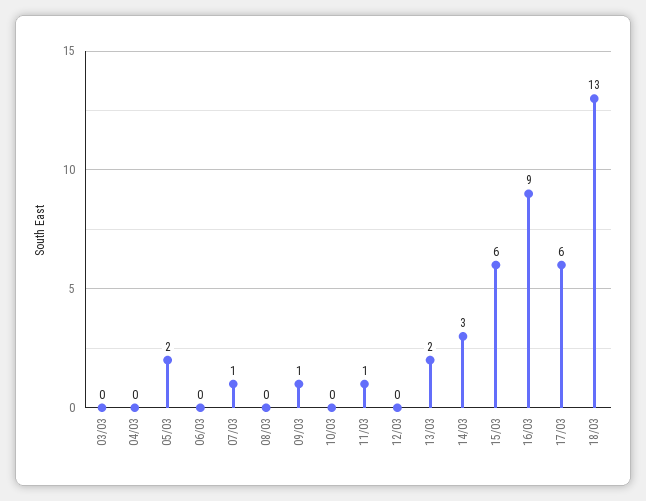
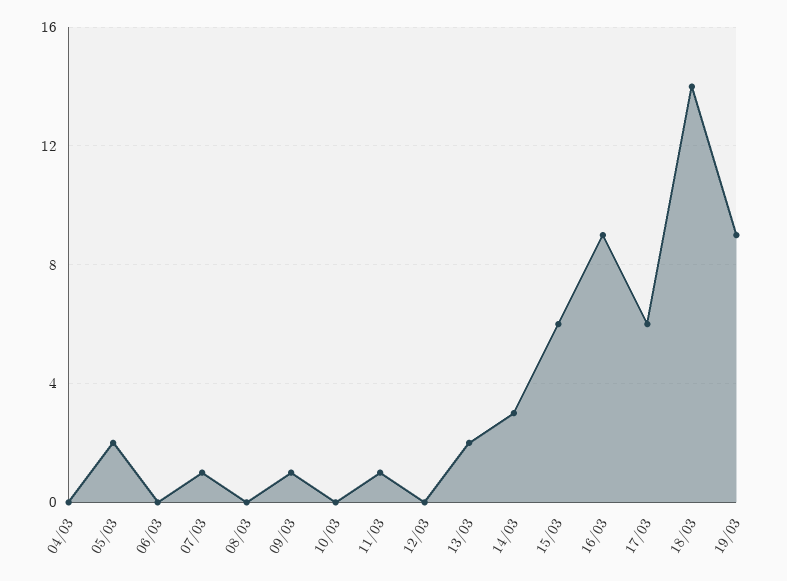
03/03: 0 -> none
18/03: 13 -> 14
19/03: none -> 9

